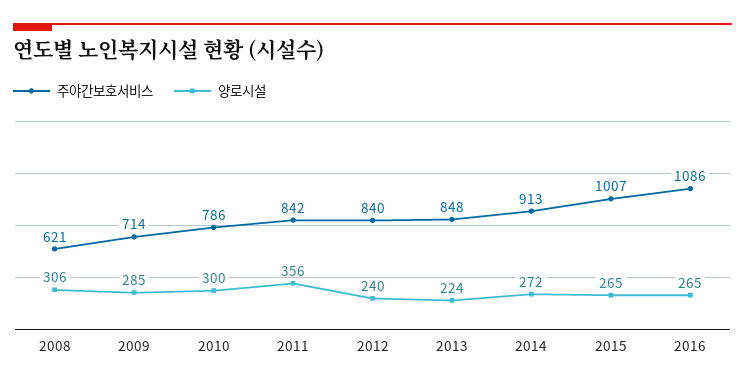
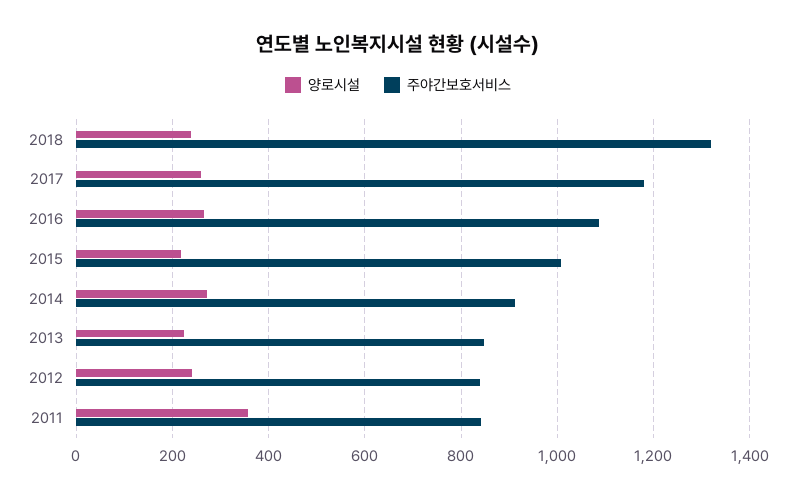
주야간보호서비스, 2008: 621 -> none
양로시설, 2008: 306 -> none
주야간보호서비스, 2009: 714 -> none
양로시설, 2009: 285 -> none
주야간보호서비스, 2010: 786 -> none
양로시설, 2010: 300 -> none
양로시설, 2015: 265 -> 220
양로시설, 2018: none -> 240
주야간보호서비스, 2018: none -> 1320
양로시설, 2017: none -> 260
주야간보호서비스, 2017: none -> 1180

